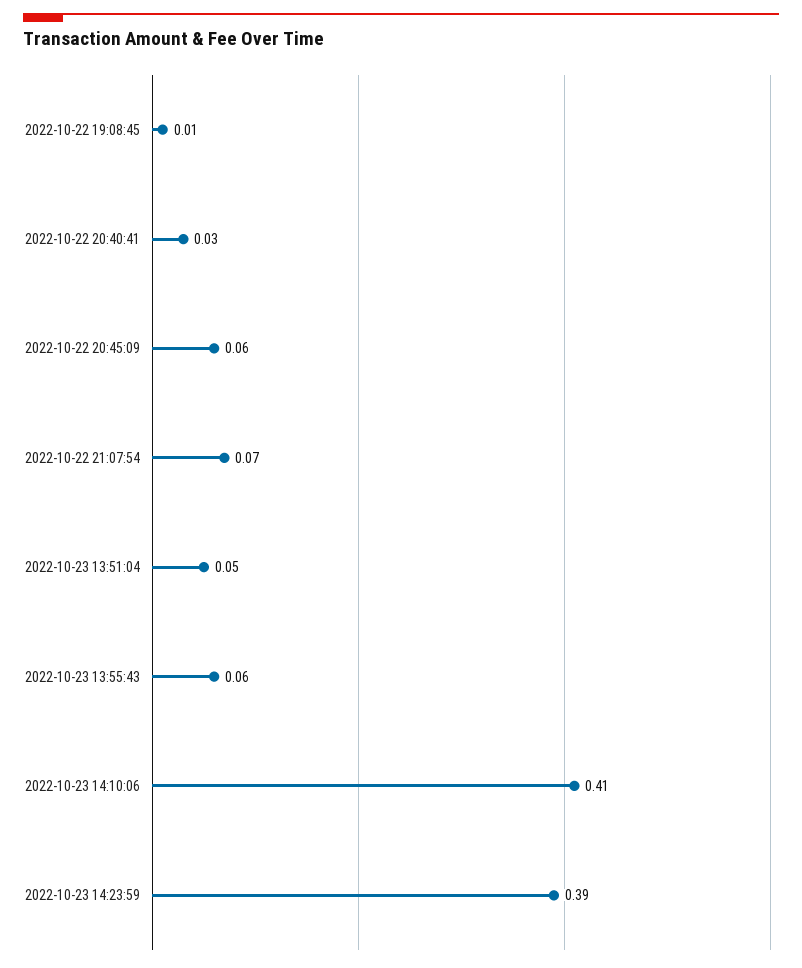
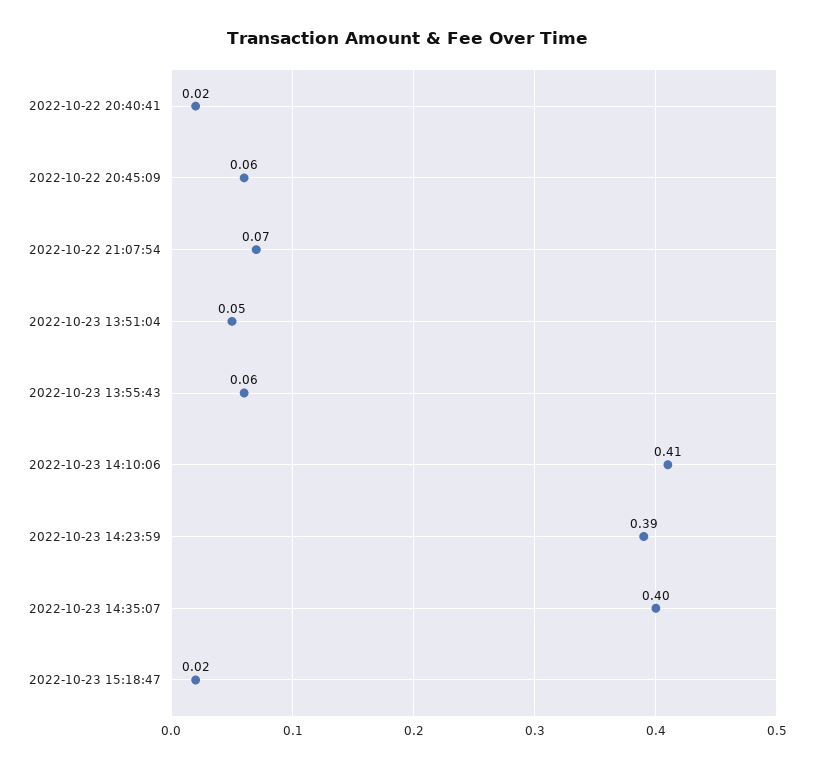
2022-10-22 19:08:45: 0.01 -> none
2022-10-22 20:40:41: 0.03 -> 0.02
2022-10-23 14:35:07: none -> 0.4
2022-10-23 15:18:47: none -> 0.02

